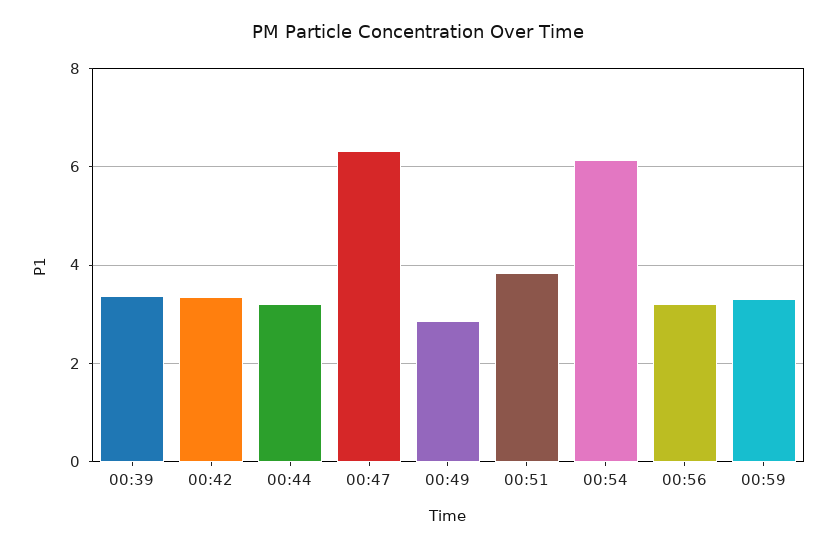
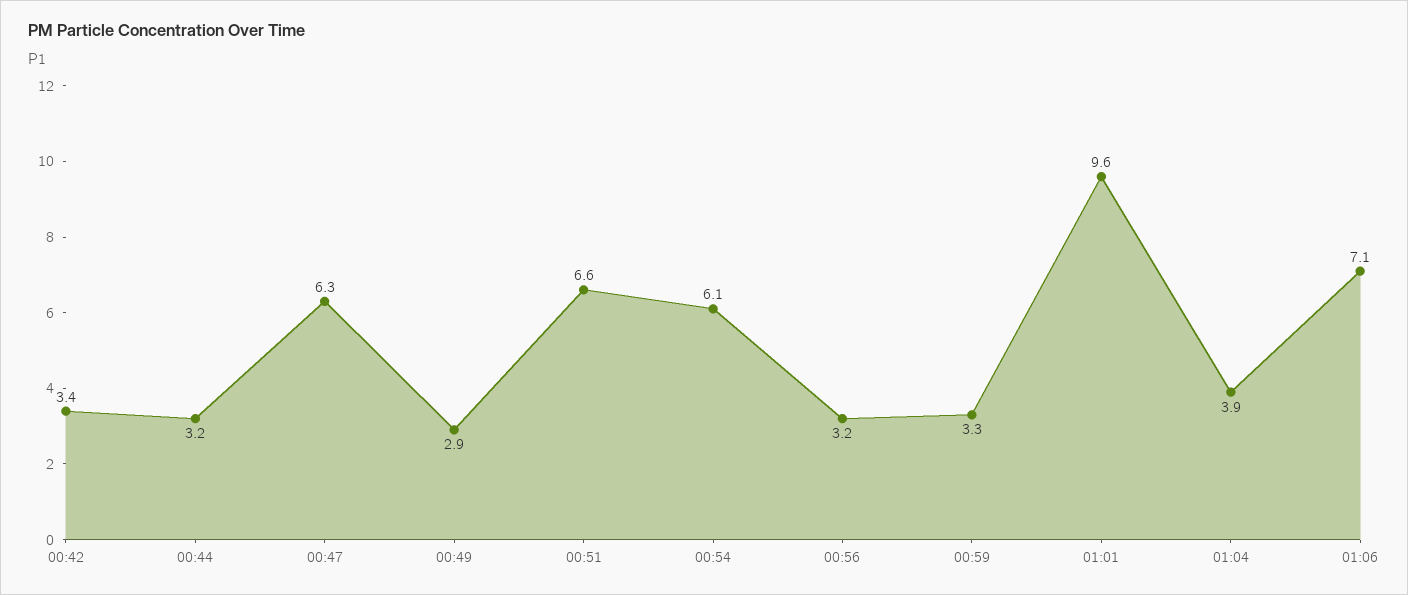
00:39: 3.4 -> none
00:51: 3.8 -> 6.6
01:01: none -> 9.6
01:04: none -> 3.9
01:06: none -> 7.1

